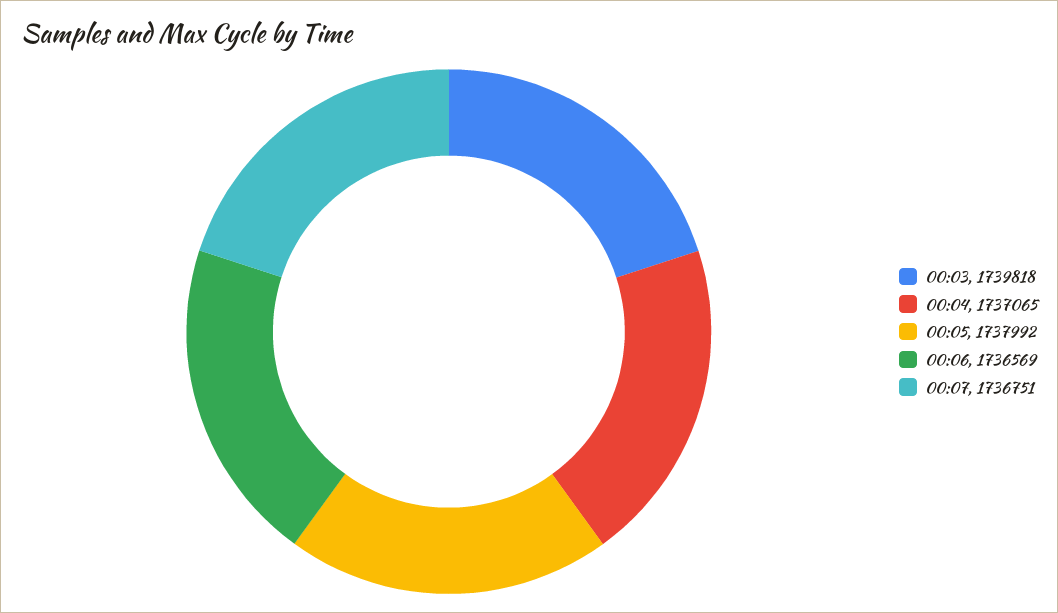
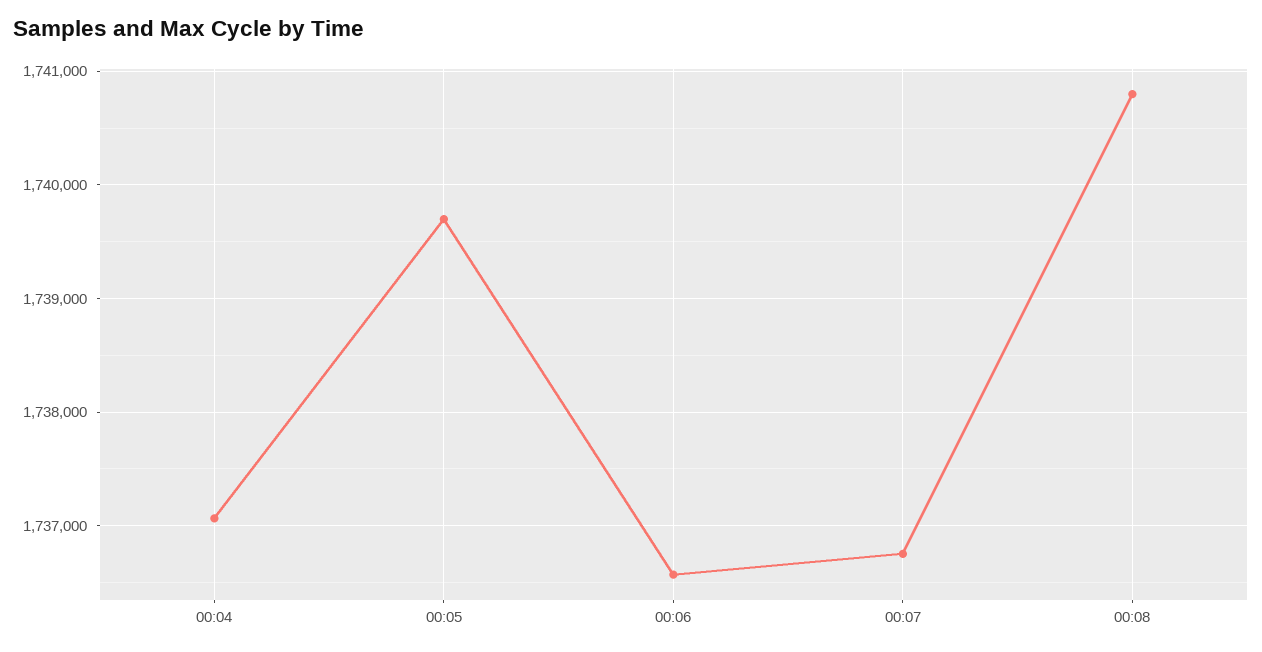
00:03: 1739818 -> none
00:05: 1737992 -> 1739700
00:08: none -> 1740800

